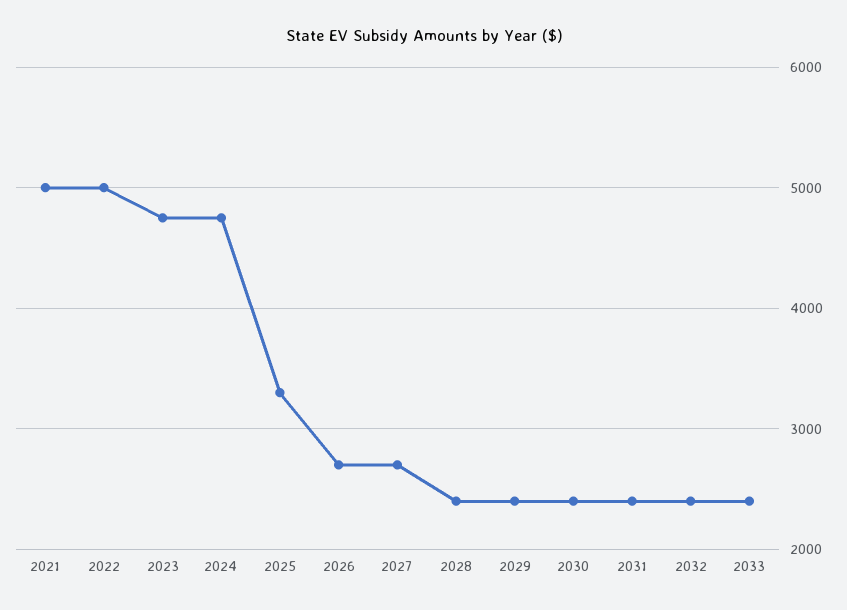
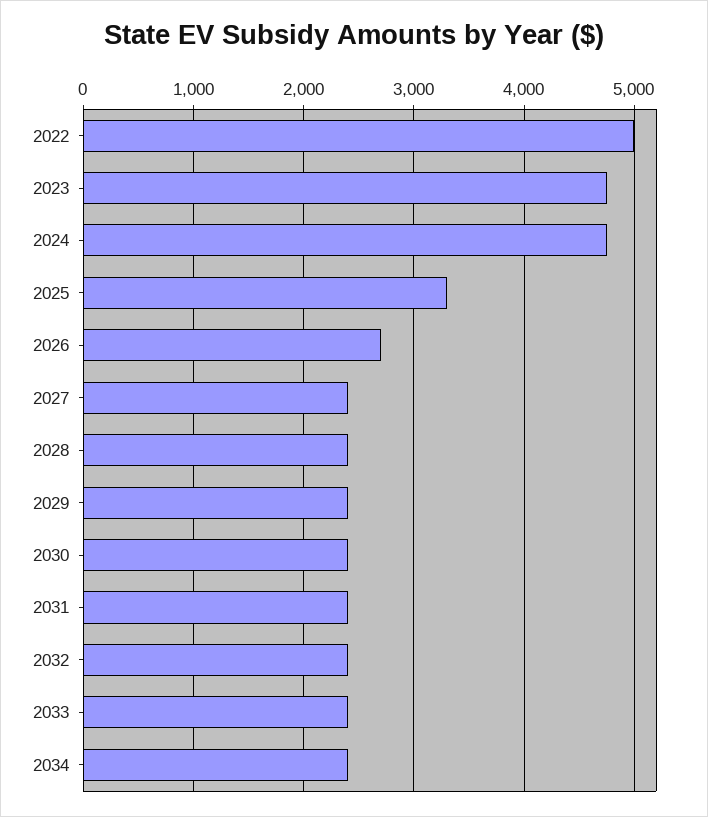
2021: 5000 -> none
2027: 2700 -> 2400
2034: none -> 2400

